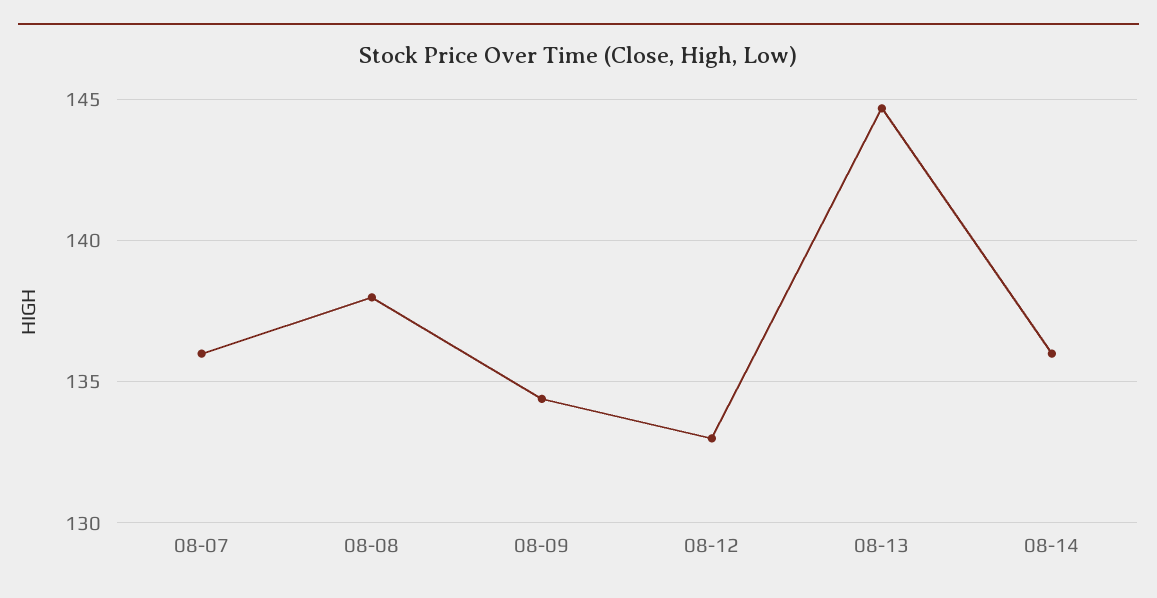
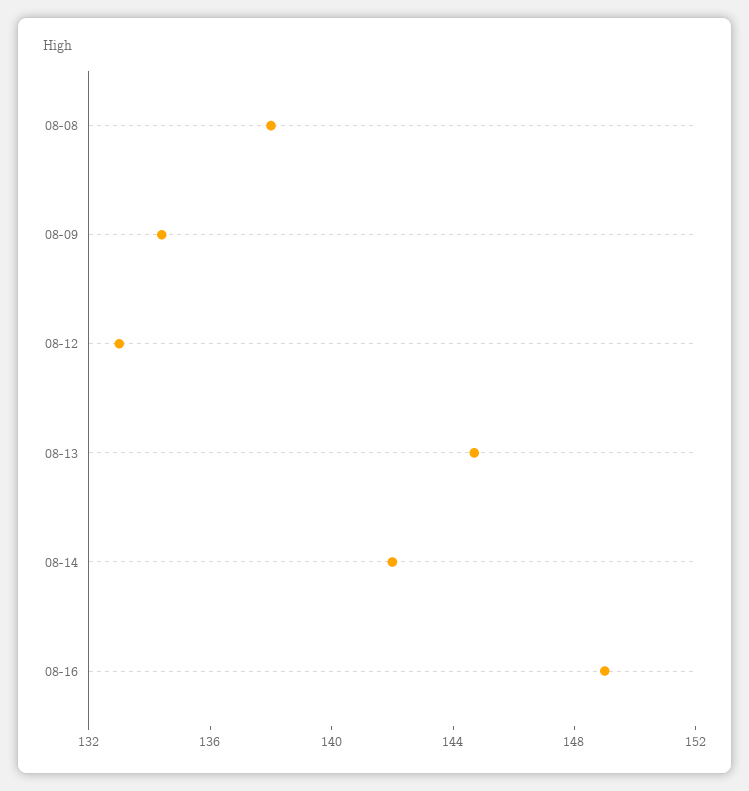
08-07: 136 -> none
08-14: 136 -> 142
08-16: none -> 149

